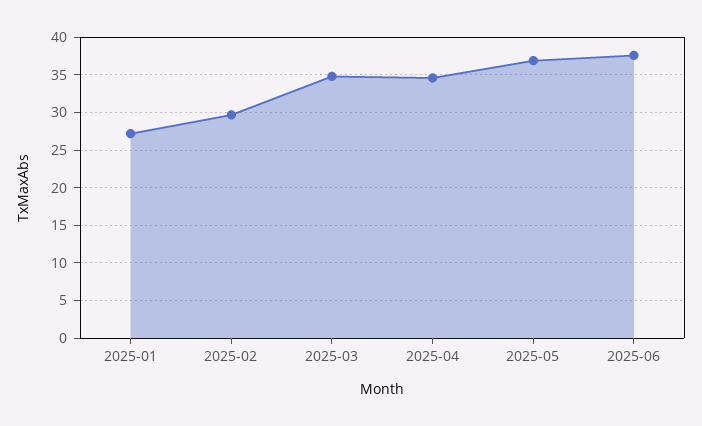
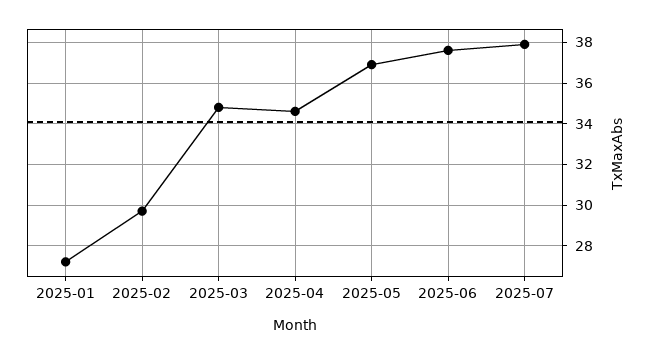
2025-07: none -> 38

